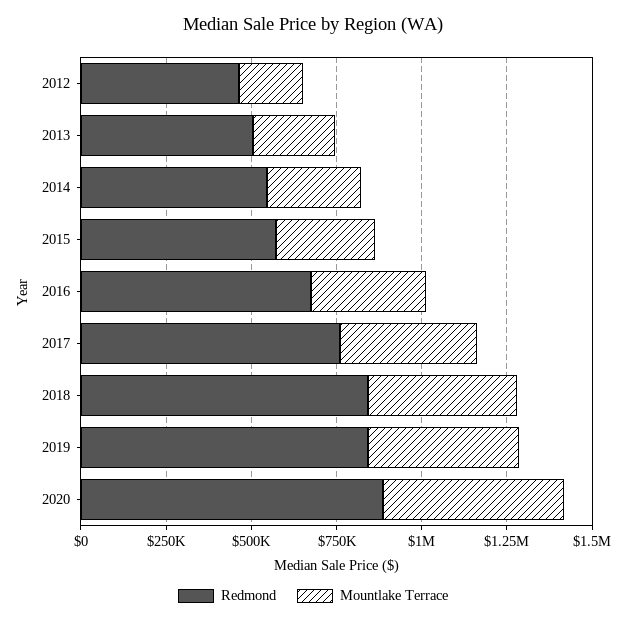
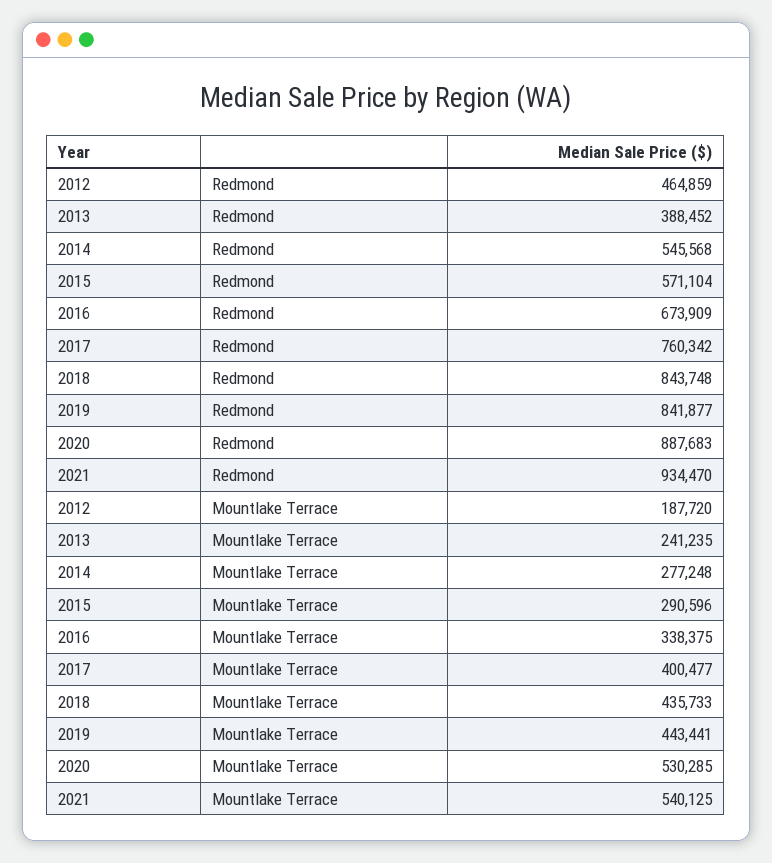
Redmond, 2013: 500000 -> 388452
Redmond, 2021: none -> 934470
Mountlake Terrace, 2021: none -> 540125

